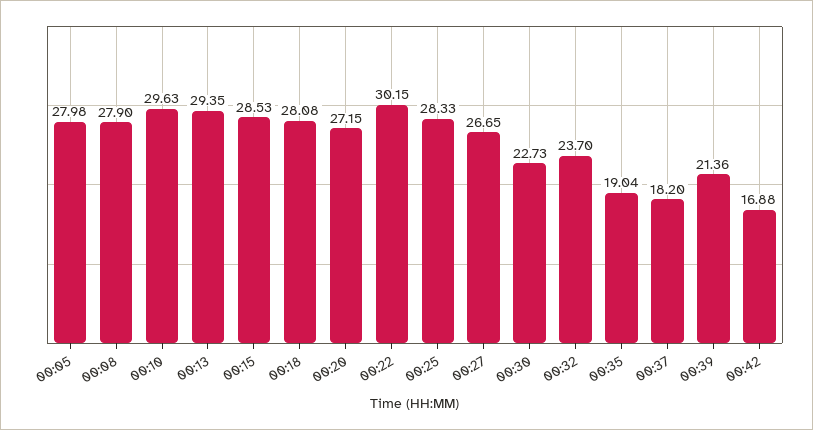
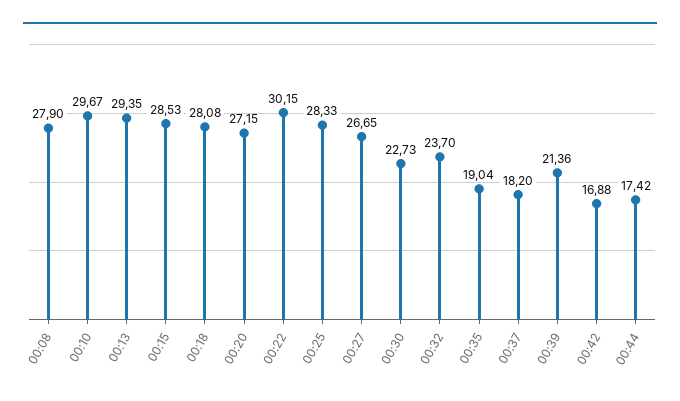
00:05: 27.98 -> none
00:10: 29.63 -> 29.67
00:44: none -> 17.42

